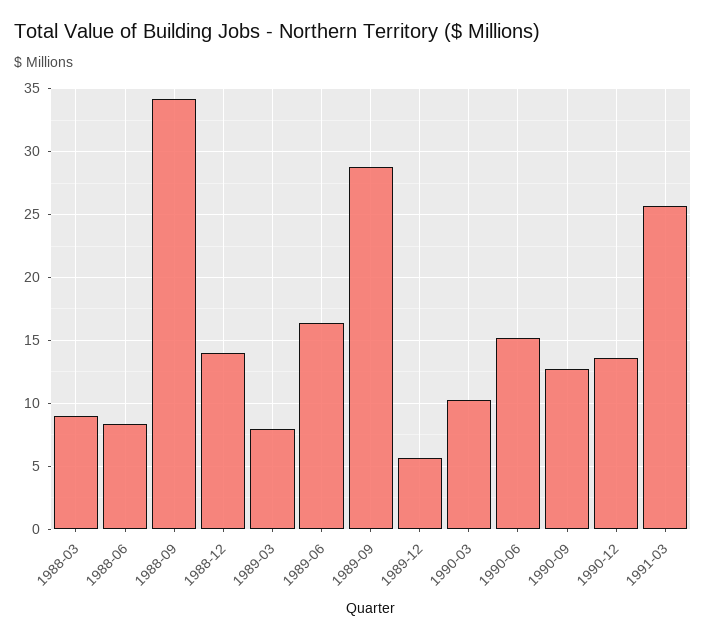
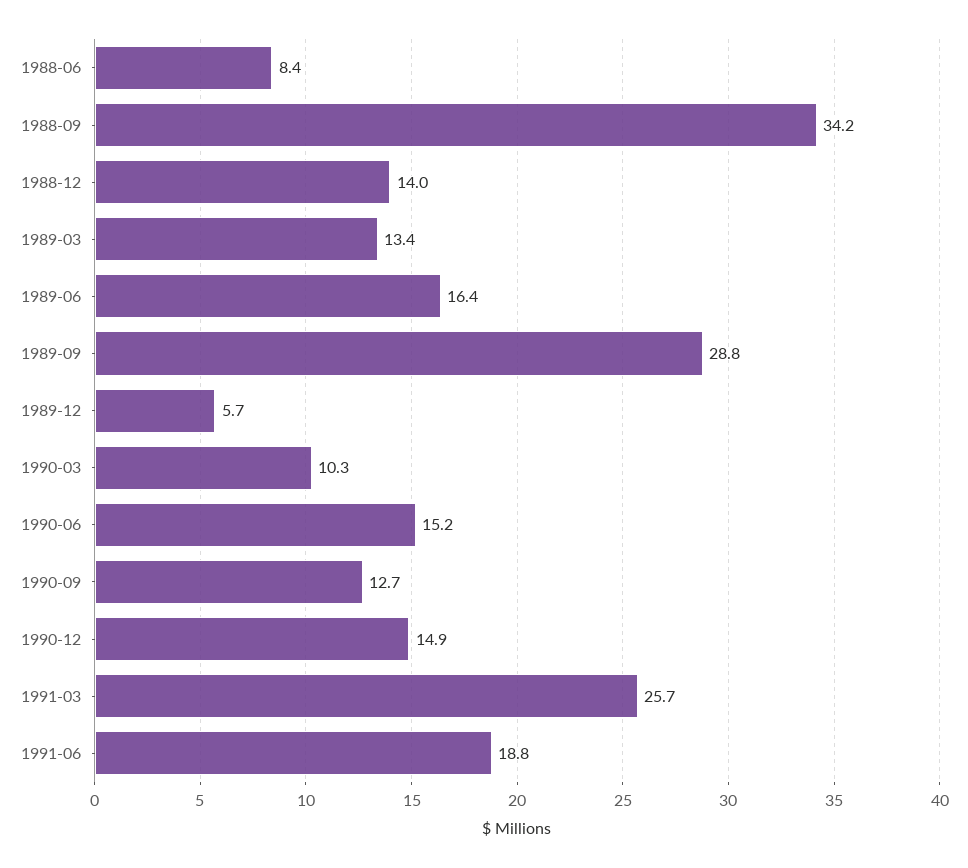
1988-03: 9 -> none
1989-03: 8 -> 13.4
1990-12: 13.5 -> 14.9
1991-06: none -> 18.8

